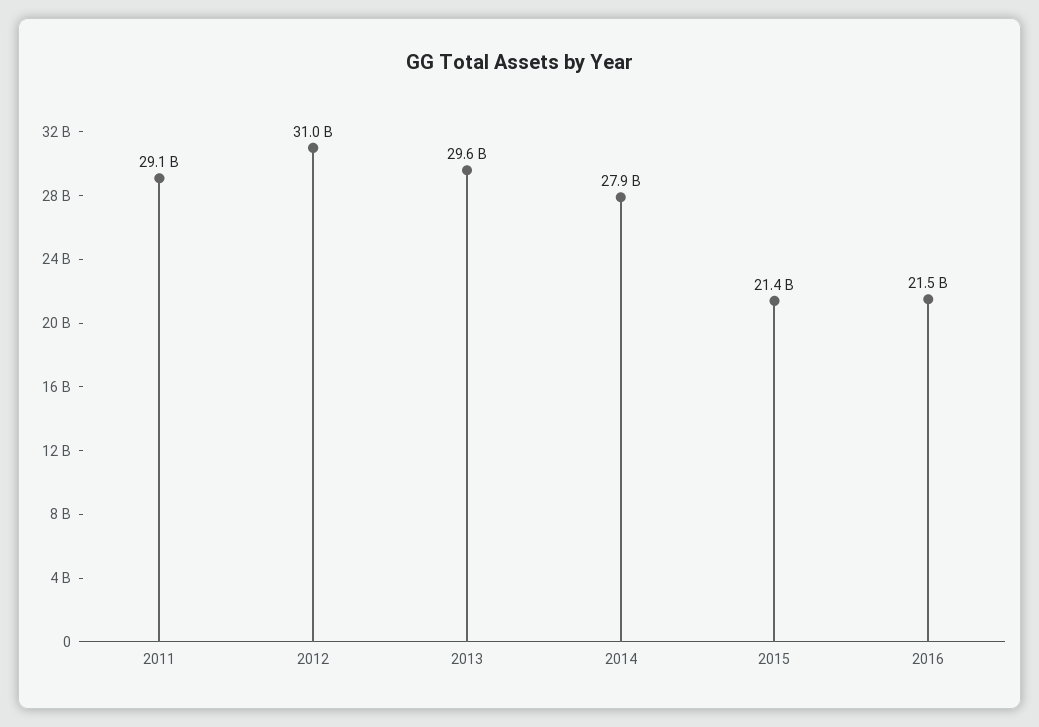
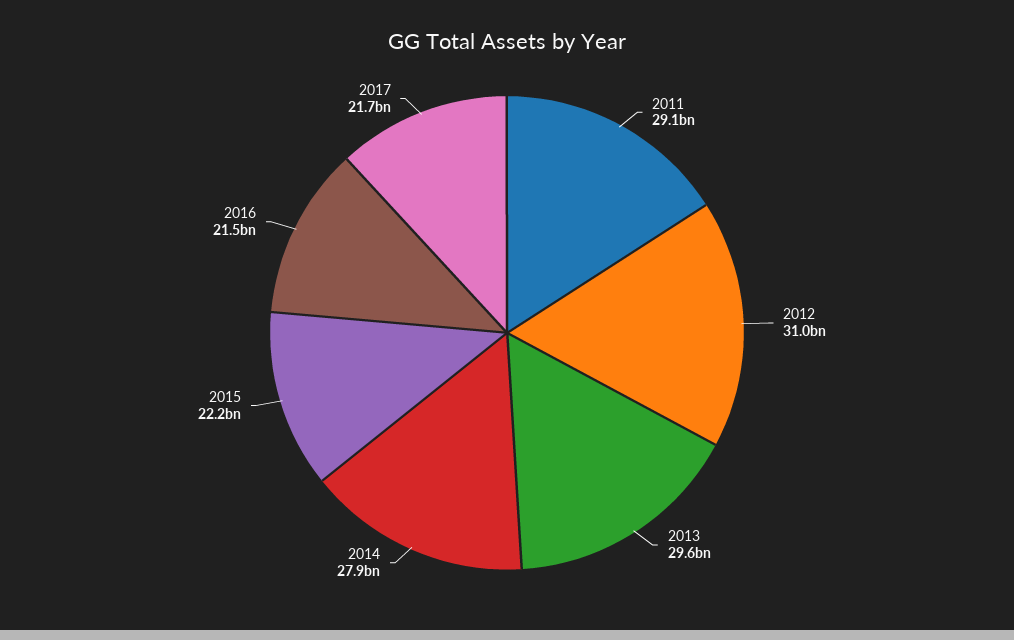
2015: 21400000000 -> 22200000000
2017: none -> 21700000000

